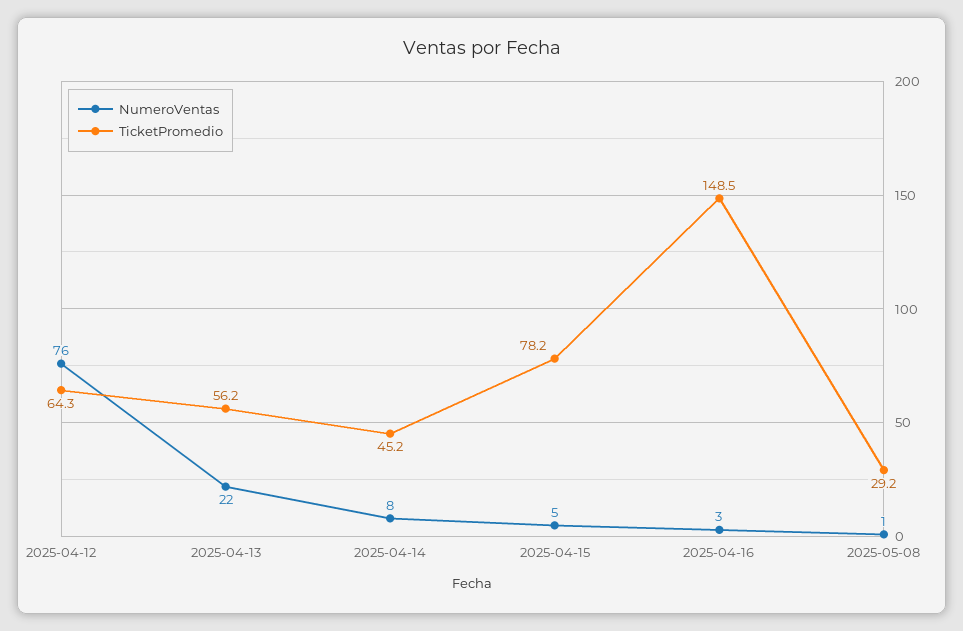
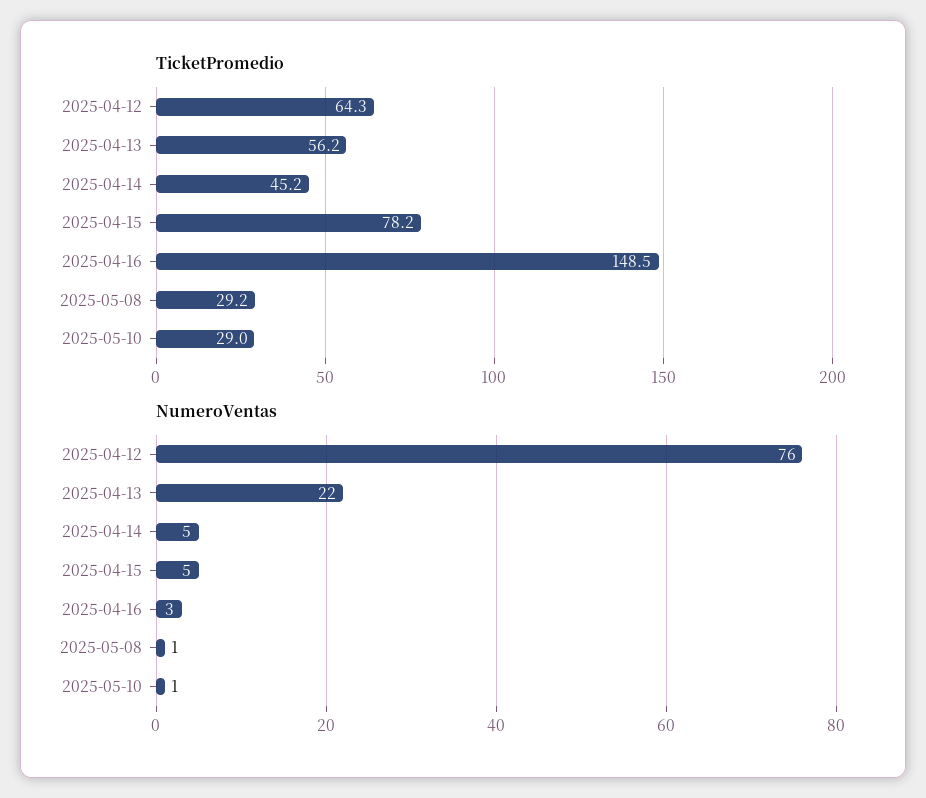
NumeroVentas, 2025-04-14: 8 -> 5
TicketPromedio, 2025-05-10: none -> 29
NumeroVentas, 2025-05-10: none -> 1

